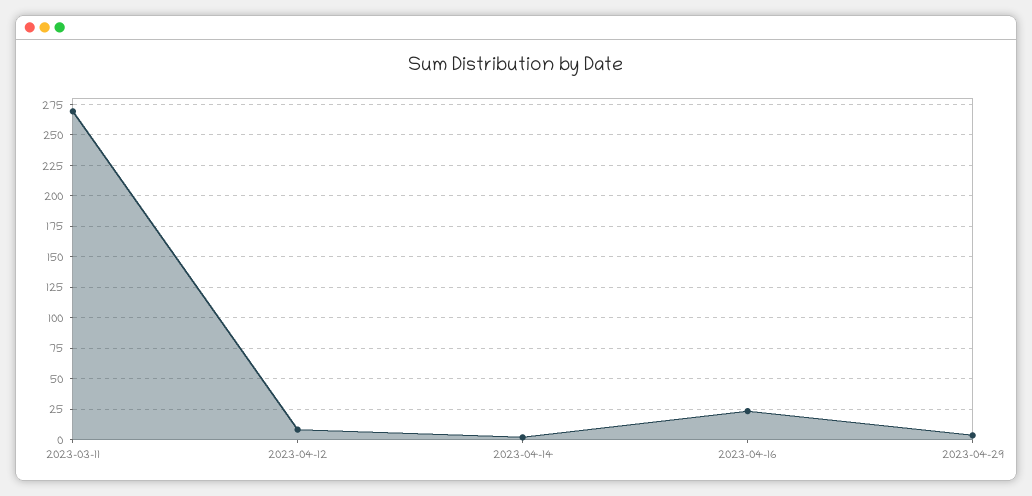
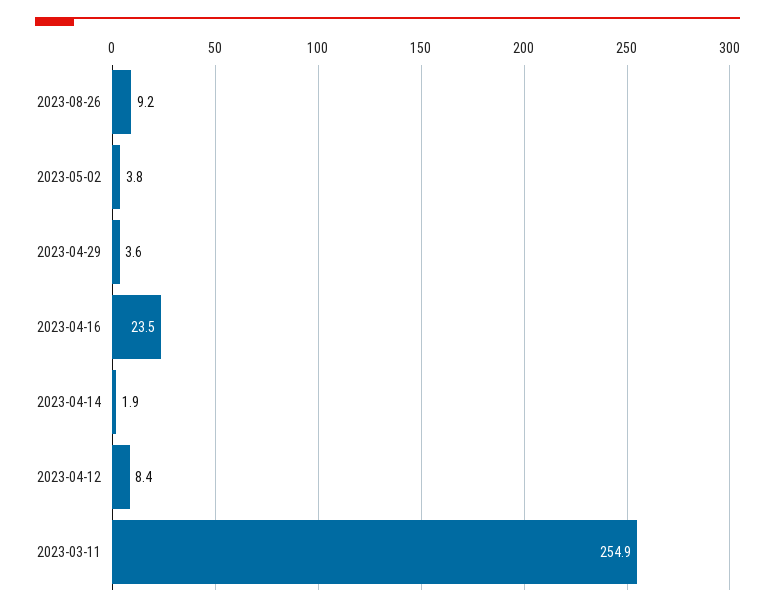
2023-03-11: 270 -> 254.9
2023-08-26: none -> 9.2
2023-05-02: none -> 3.8

